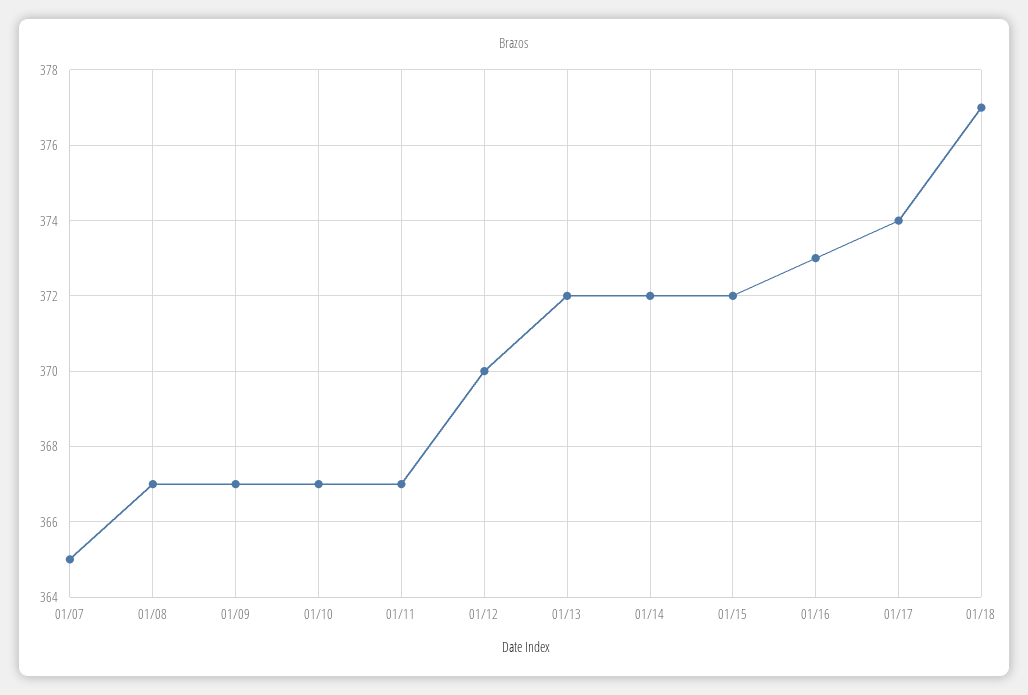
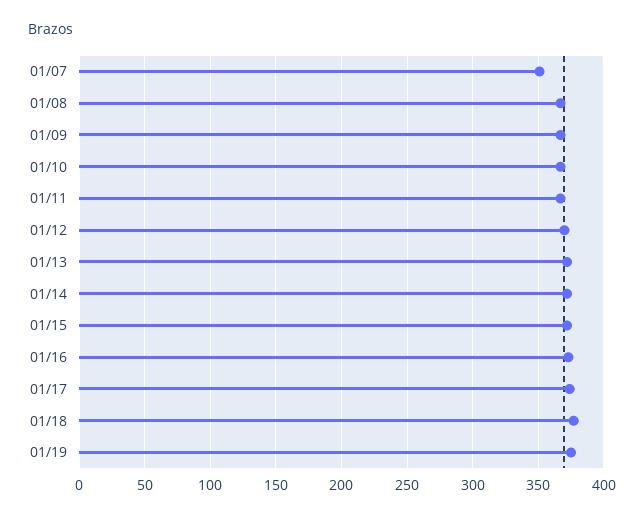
01/07: 365 -> 350
01/19: none -> 375

